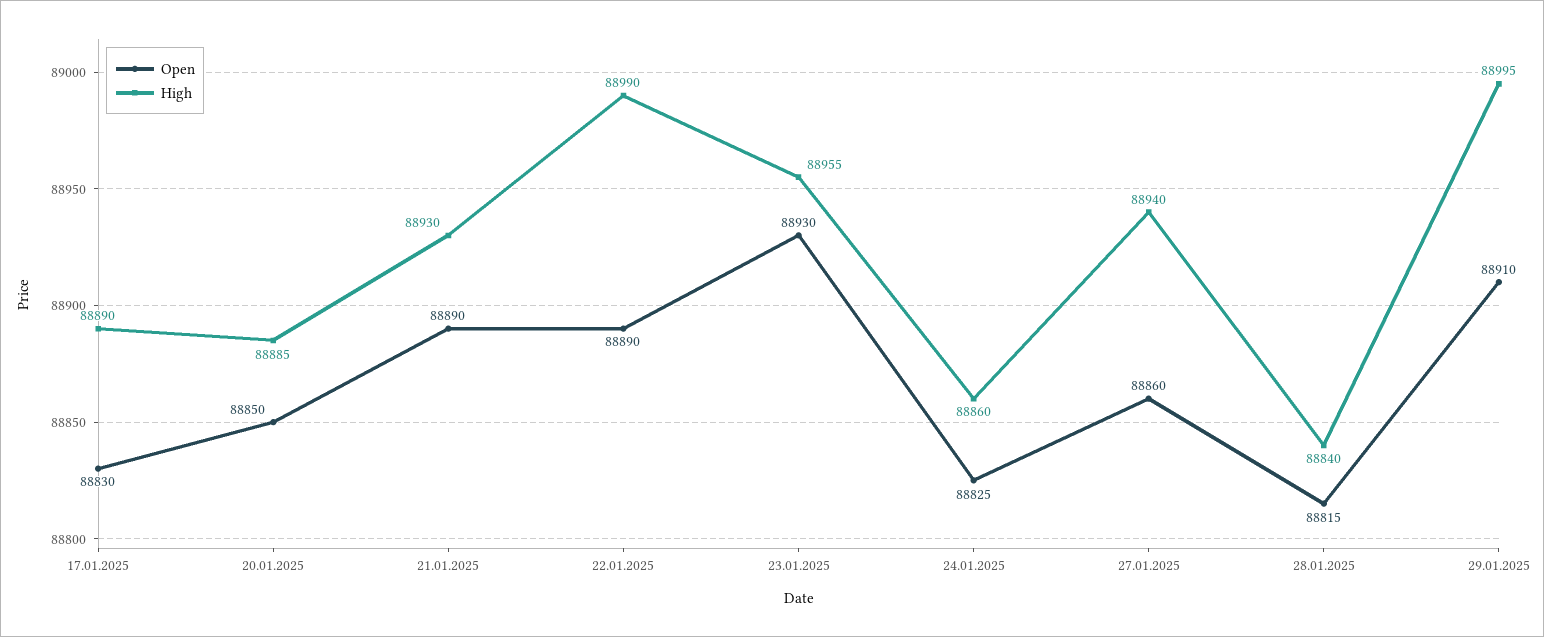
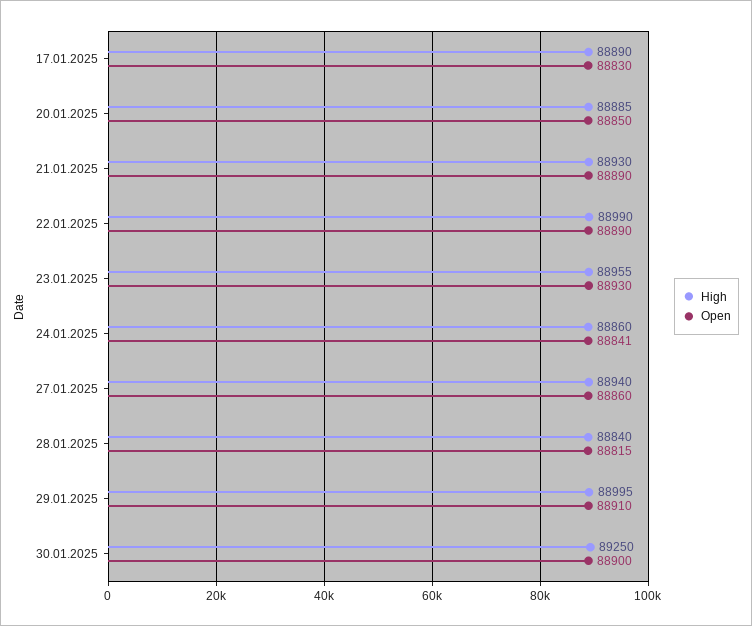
Open, 24.01.2025: 88825 -> 88841
High, 30.01.2025: none -> 89250
Open, 30.01.2025: none -> 88900

